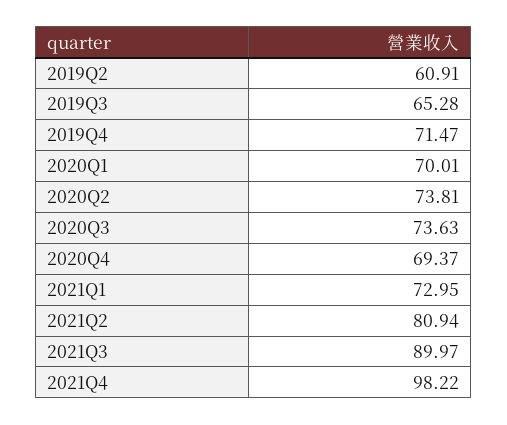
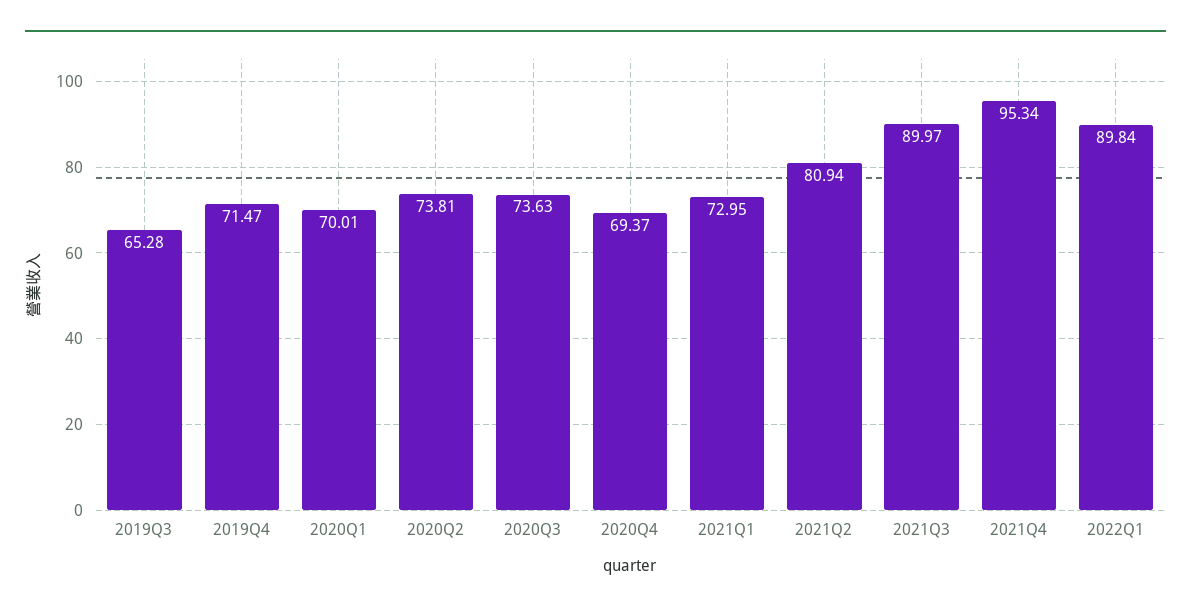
2019Q2: 60.91 -> none
2021Q4: 98.22 -> 95.34
2022Q1: none -> 89.84

